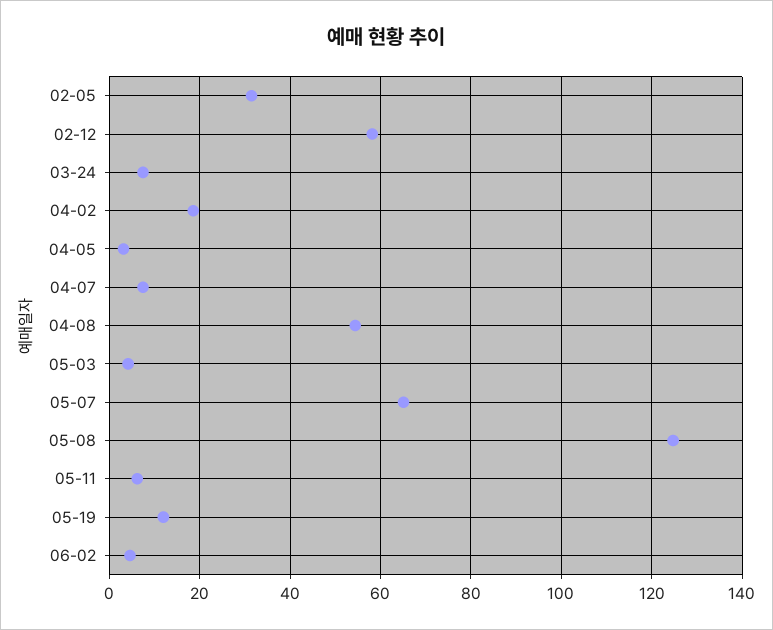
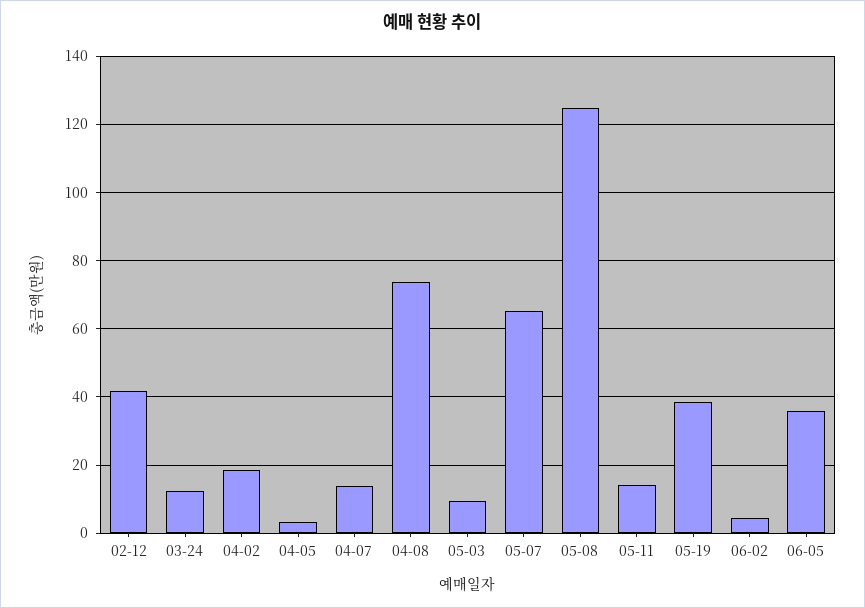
02-05: 32 -> none
02-12: 58 -> 42
03-24: 8 -> 12
04-07: 8 -> 14
04-08: 54 -> 74
05-03: 4 -> 10
05-11: 6 -> 14
05-19: 12 -> 38
06-05: none -> 36

